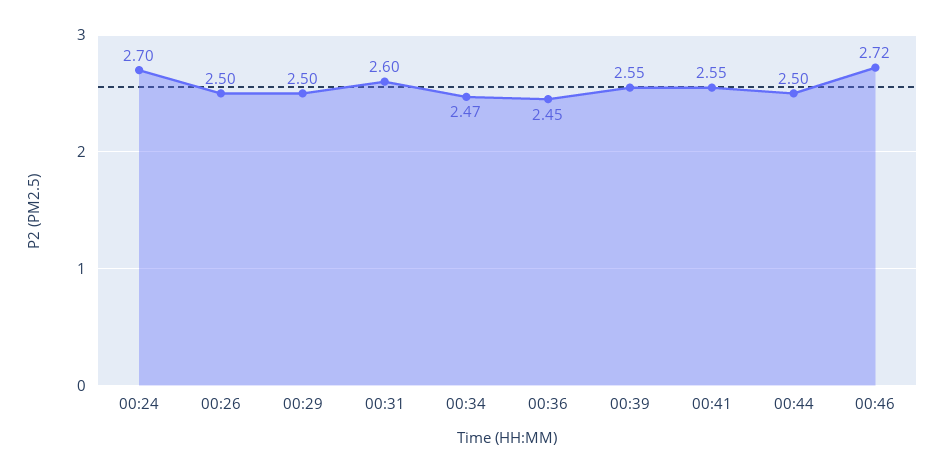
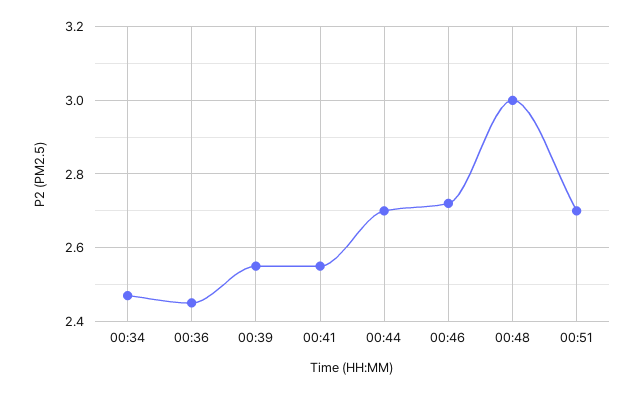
00:24: 2.7 -> none
00:26: 2.5 -> none
00:29: 2.5 -> none
00:31: 2.6 -> none
00:44: 2.5 -> 2.7
00:48: none -> 3
00:51: none -> 2.7

